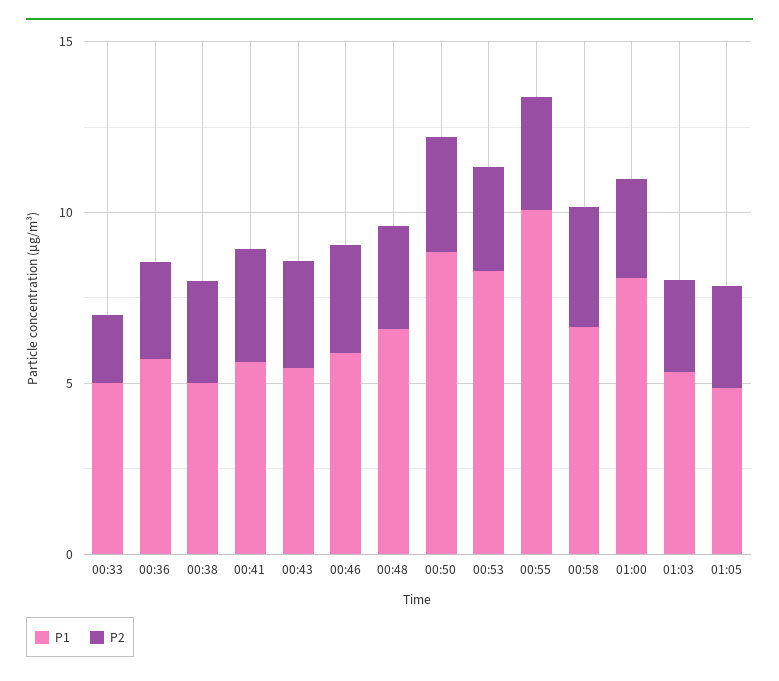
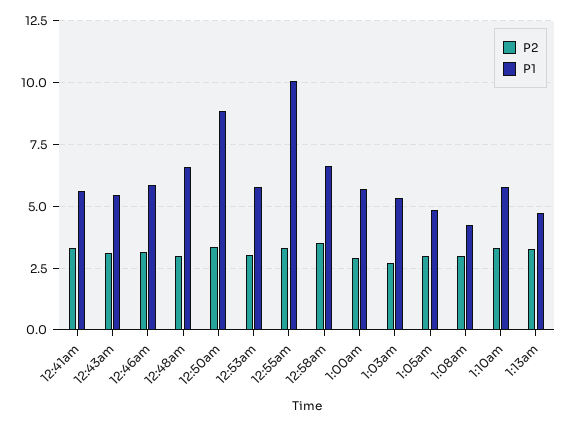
P1, 00:33: 5 -> none
P2, 00:33: 2 -> none
P1, 00:36: 6 -> none
P2, 00:36: 3 -> none
P1, 00:38: 5 -> none
P2, 00:38: 3 -> none
P1, 00:53: 8 -> 5.75
P1, 01:00: 8 -> 5.75
P2, 1:08am: none -> 3
P1, 1:08am: none -> 4.25
P2, 1:10am: none -> 3.25
P1, 1:10am: none -> 5.75
P2, 1:13am: none -> 3.25
P1, 1:13am: none -> 4.75

